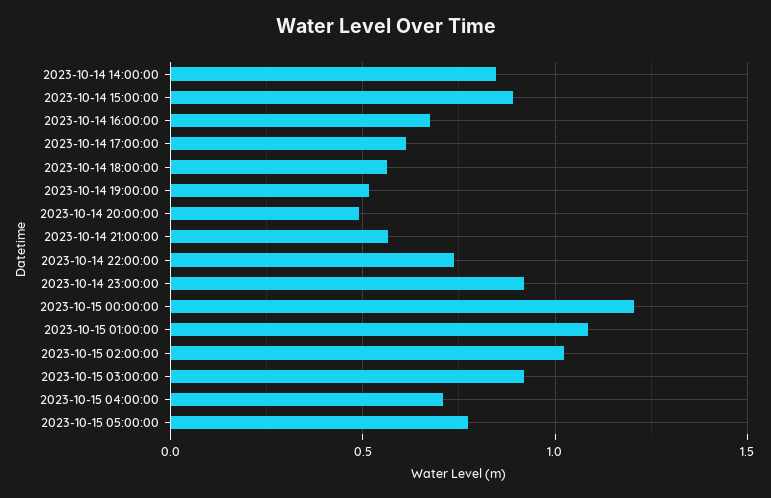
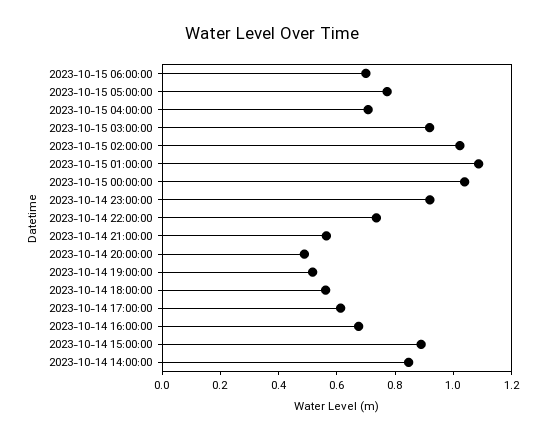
2023-10-15 00:00:00: 1.2 -> 1.05
2023-10-15 06:00:00: none -> 0.7

